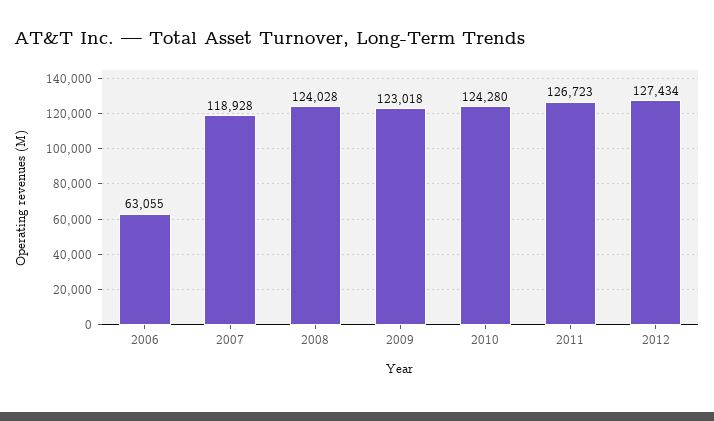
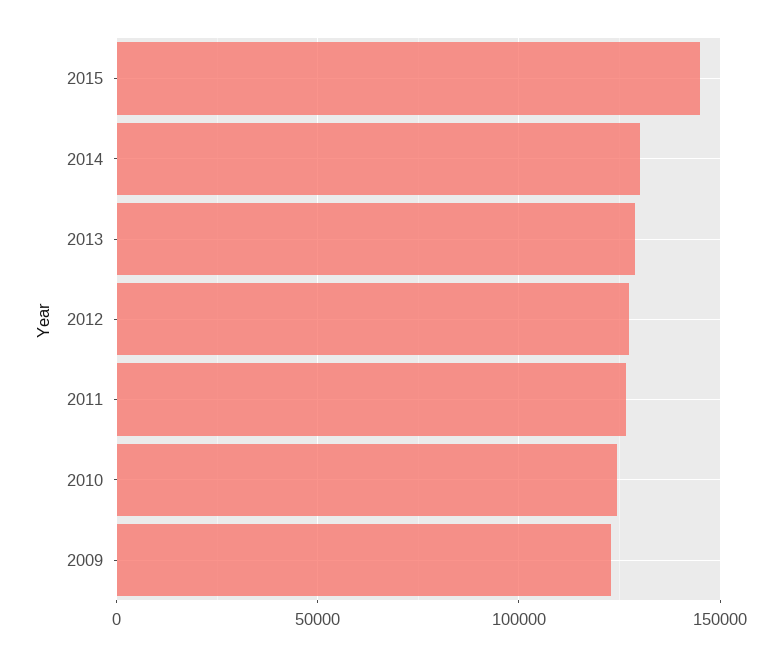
2006: 63055 -> none
2007: 118928 -> none
2008: 124028 -> none
2015: none -> 145000
2014: none -> 130000
2013: none -> 130000

